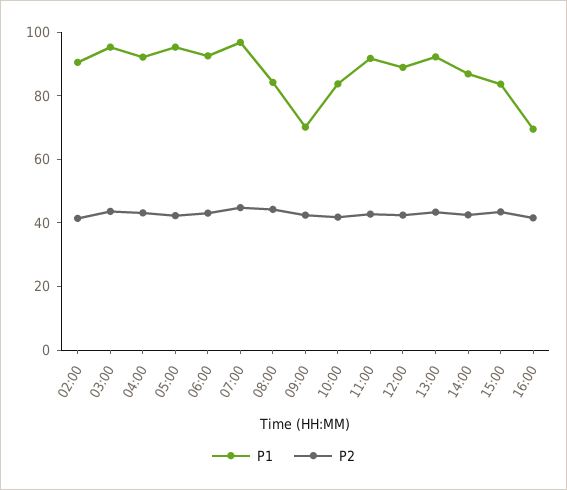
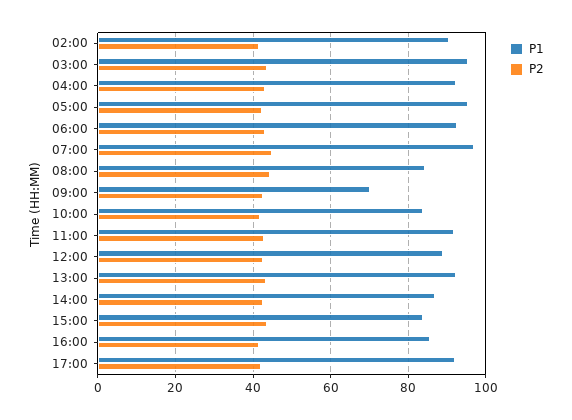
P1, 16:00: 70 -> 86
P1, 17:00: none -> 92
P2, 17:00: none -> 42

